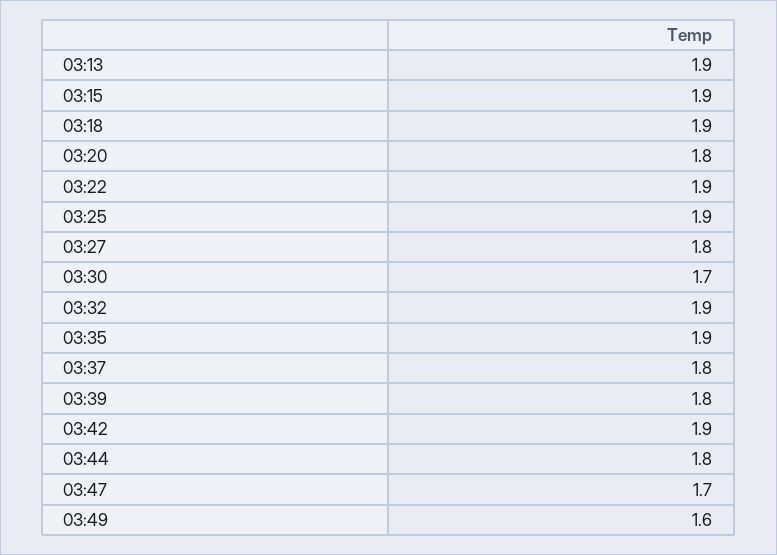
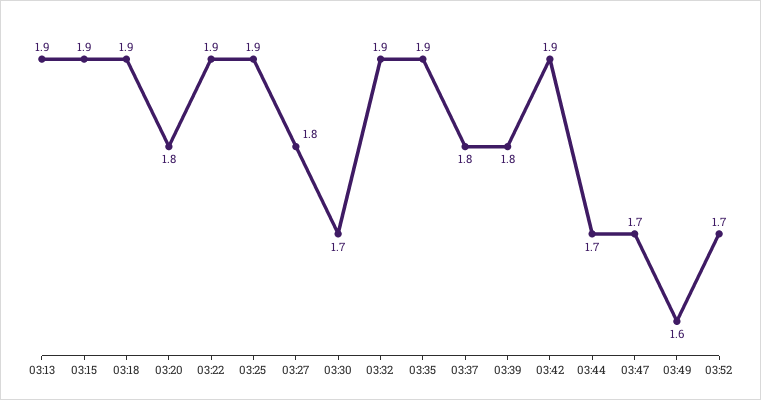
03:44: 1.8 -> 1.7
03:52: none -> 1.7

